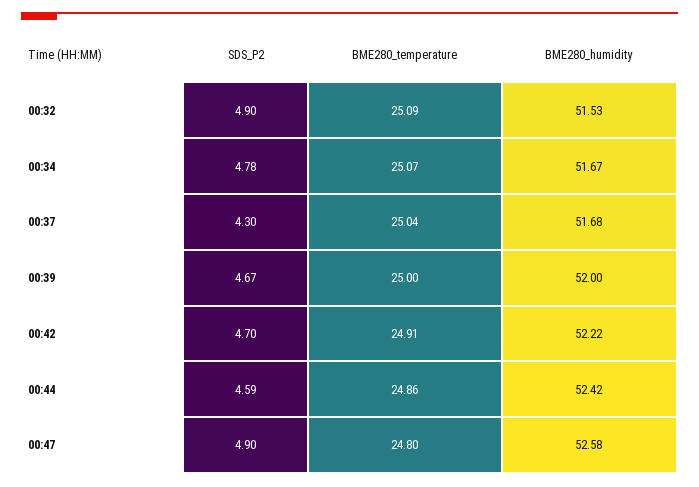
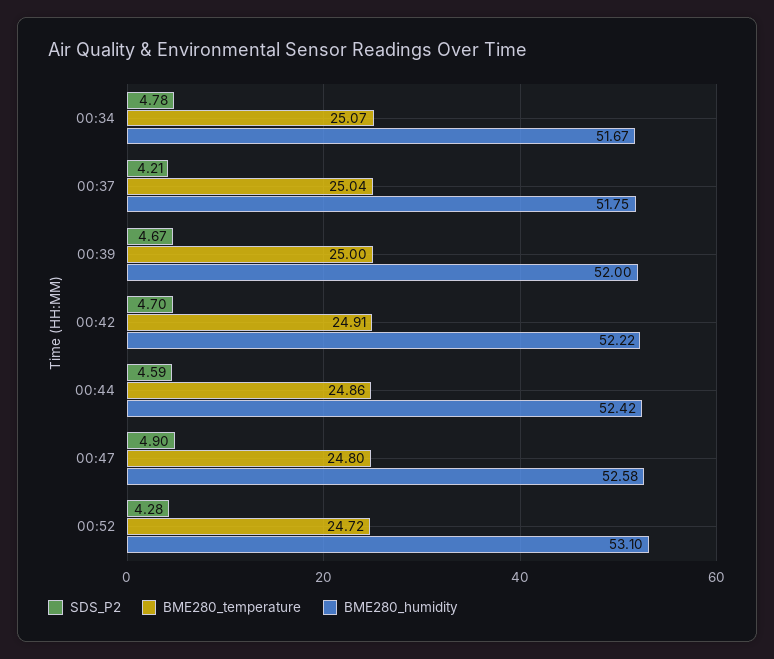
SDS_P2, 00:32: 4.9 -> none
BME280_temperature, 00:32: 25.09 -> none
BME280_humidity, 00:32: 51.53 -> none
SDS_P2, 00:37: 4.3 -> 4.21
BME280_humidity, 00:37: 51.68 -> 51.75
SDS_P2, 00:52: none -> 4.28
BME280_temperature, 00:52: none -> 24.72
BME280_humidity, 00:52: none -> 53.1

